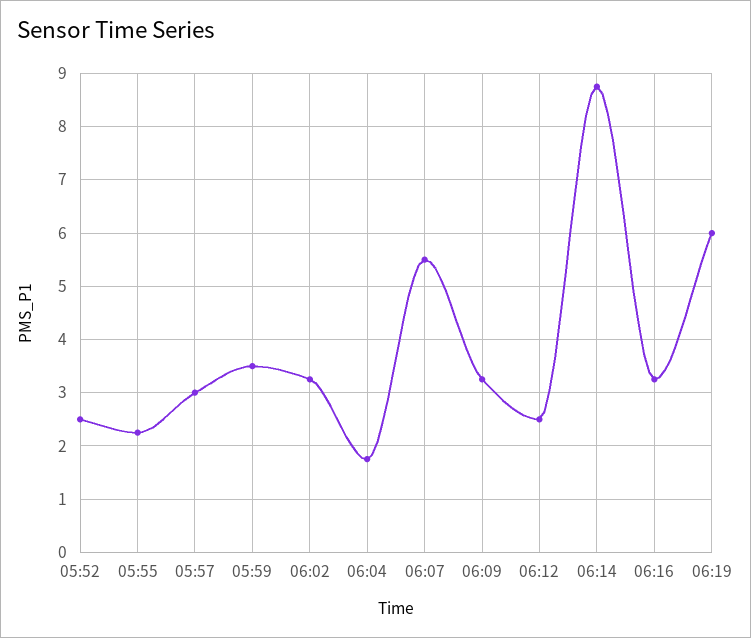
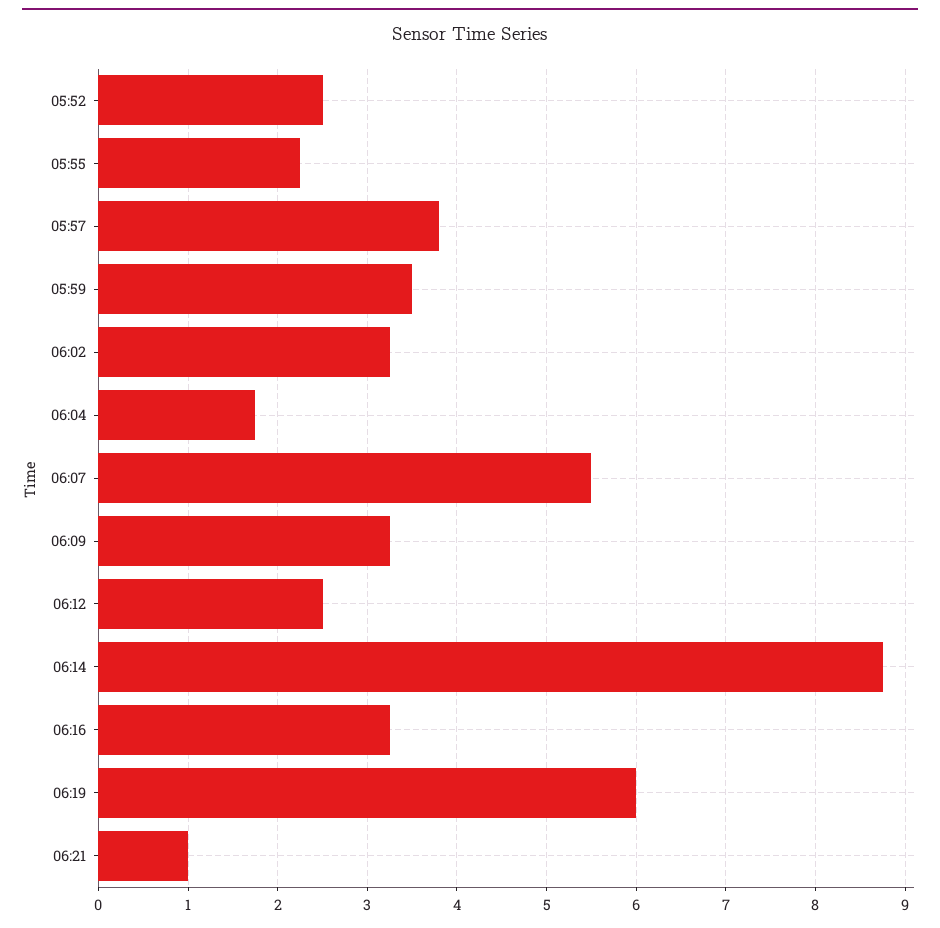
05:57: 3 -> 3.8
06:21: none -> 1

